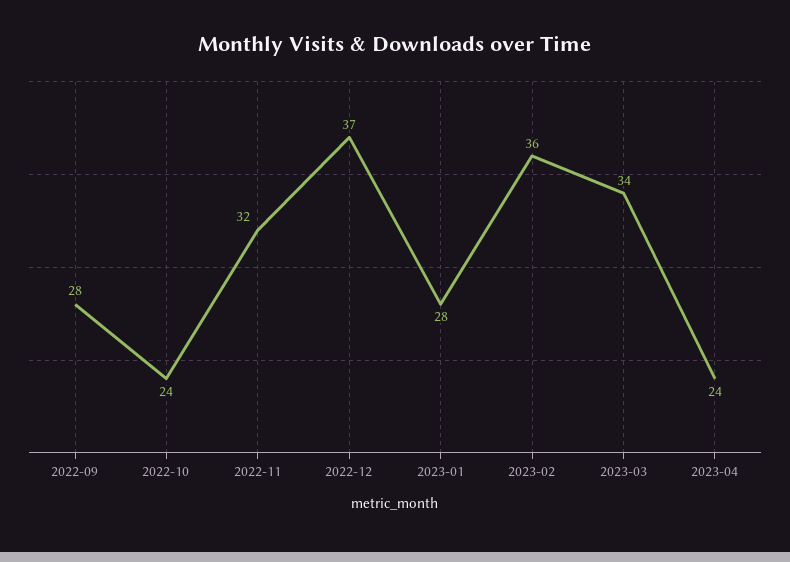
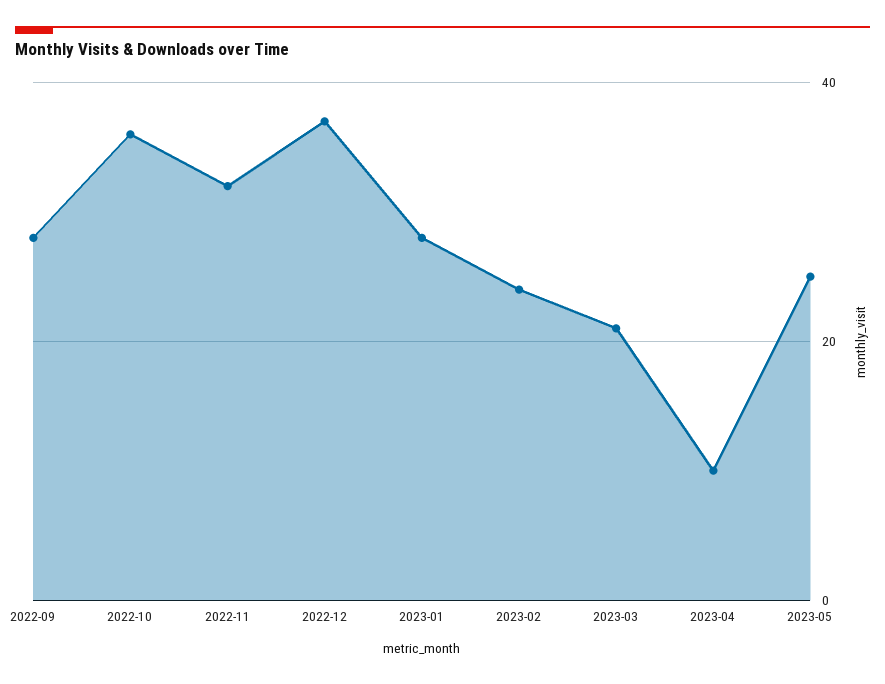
2022-10: 24 -> 35
2023-02: 36 -> 25
2023-03: 34 -> 20
2023-04: 24 -> 10
2023-05: none -> 25

